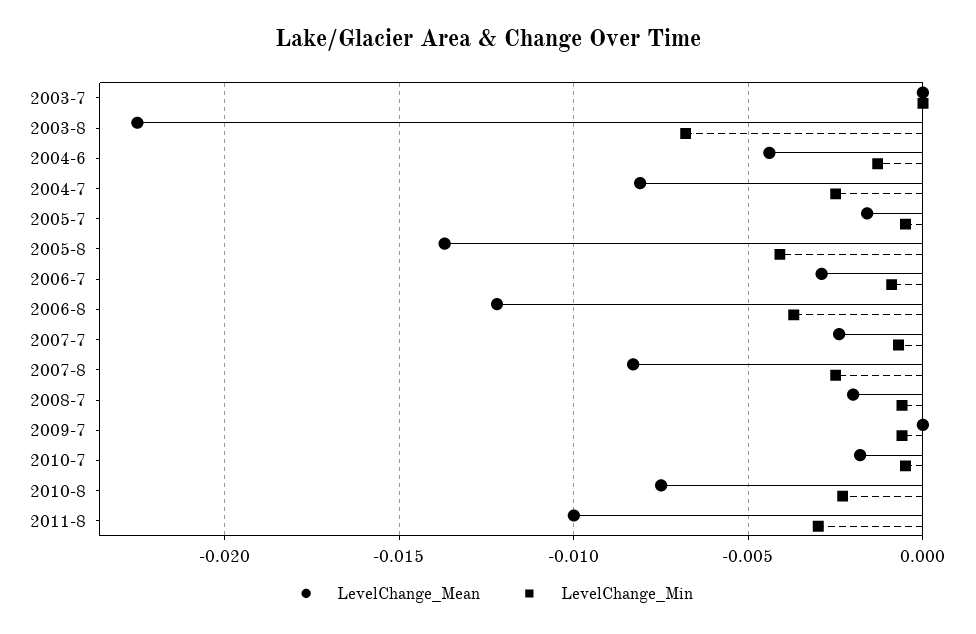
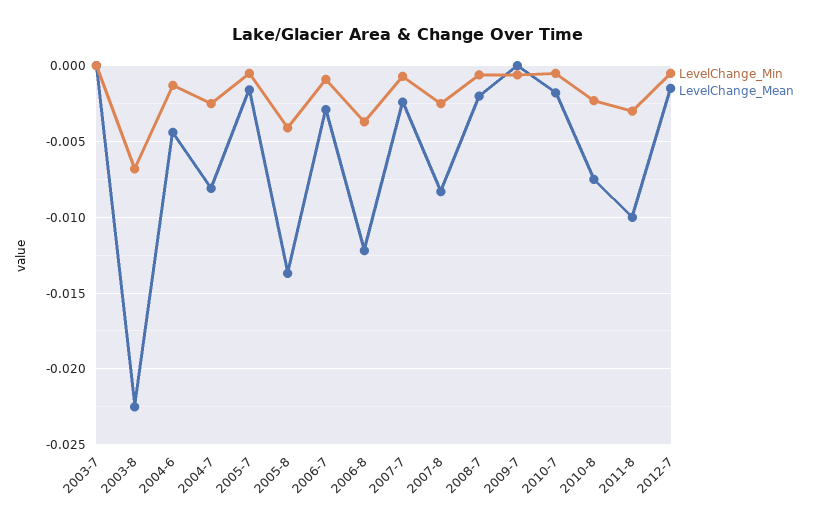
LevelChange_Min, 2012-7: none -> -0.0005
LevelChange_Mean, 2012-7: none -> -0.0015

